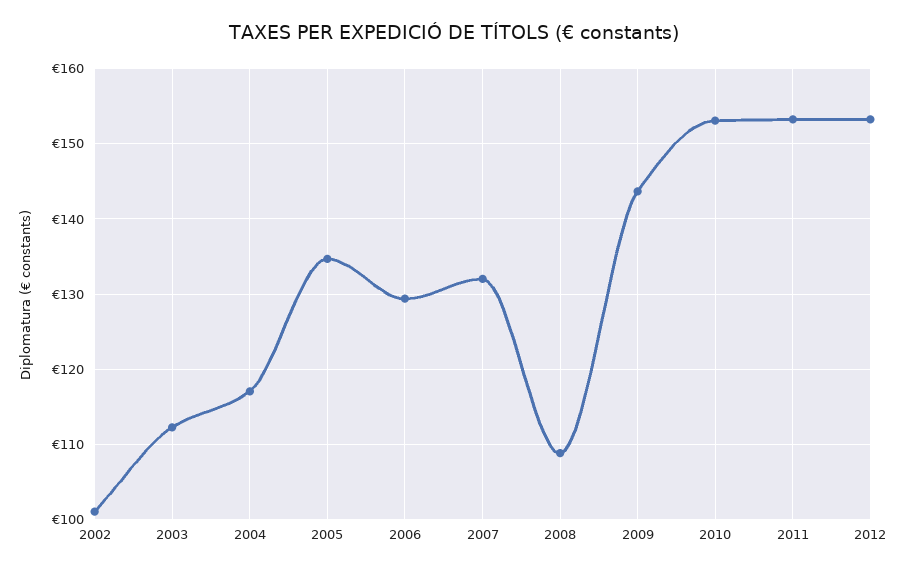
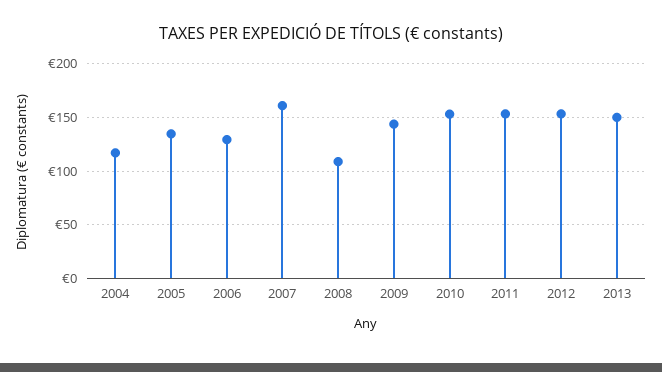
2002: 101 -> none
2003: 112 -> none
2007: 132 -> 160
2013: none -> 150

